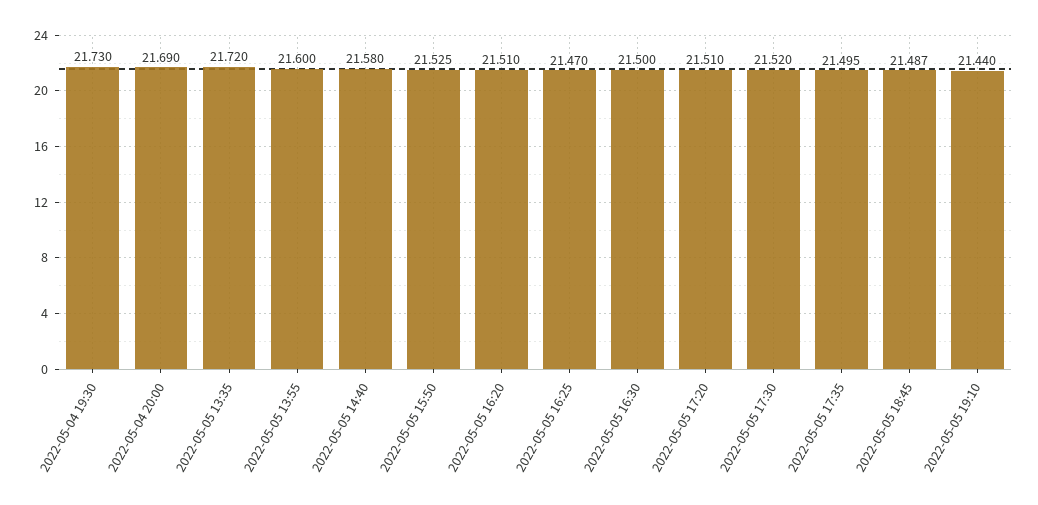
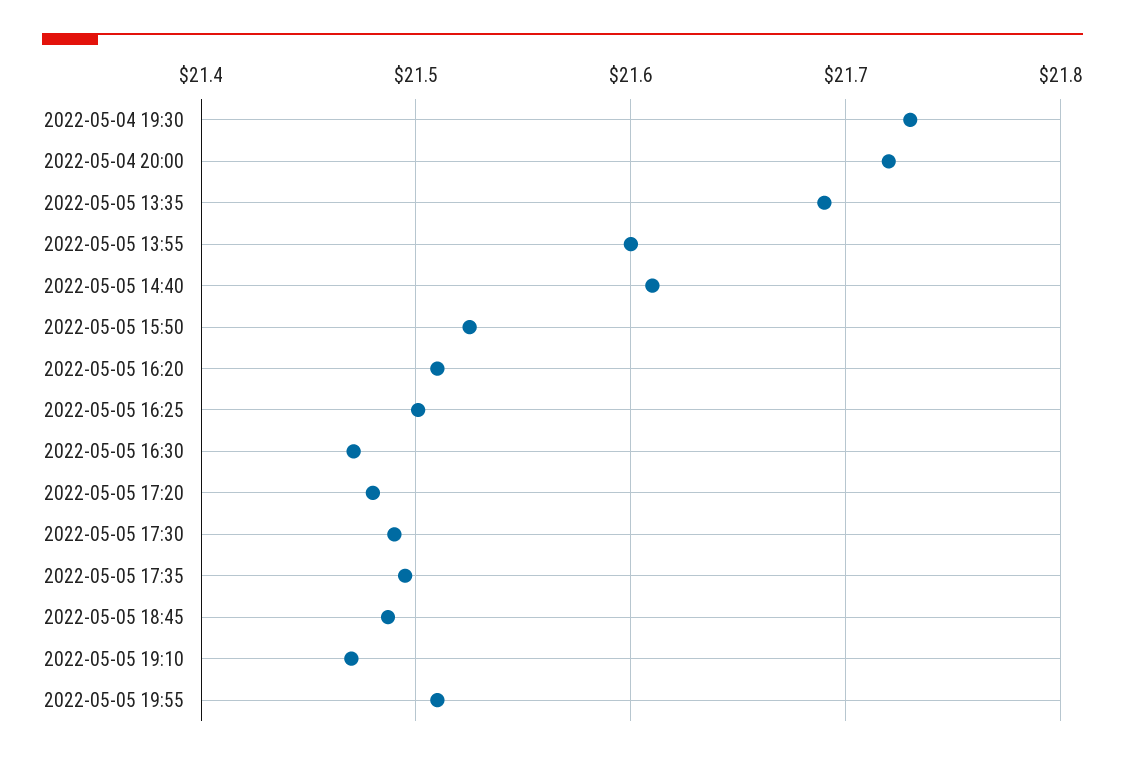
2022-05-04 20:00: 21.69 -> 21.72
2022-05-05 13:35: 21.72 -> 21.69
2022-05-05 14:40: 21.58 -> 21.61
2022-05-05 16:25: 21.47 -> 21.5
2022-05-05 16:30: 21.5 -> 21.47
2022-05-05 17:20: 21.51 -> 21.48
2022-05-05 17:30: 21.52 -> 21.49
2022-05-05 19:10: 21.44 -> 21.47
2022-05-05 19:55: none -> 21.51

